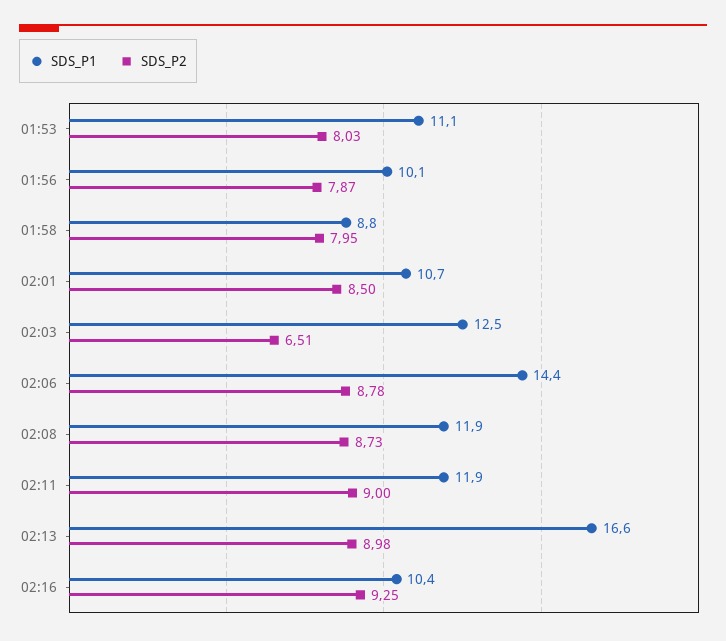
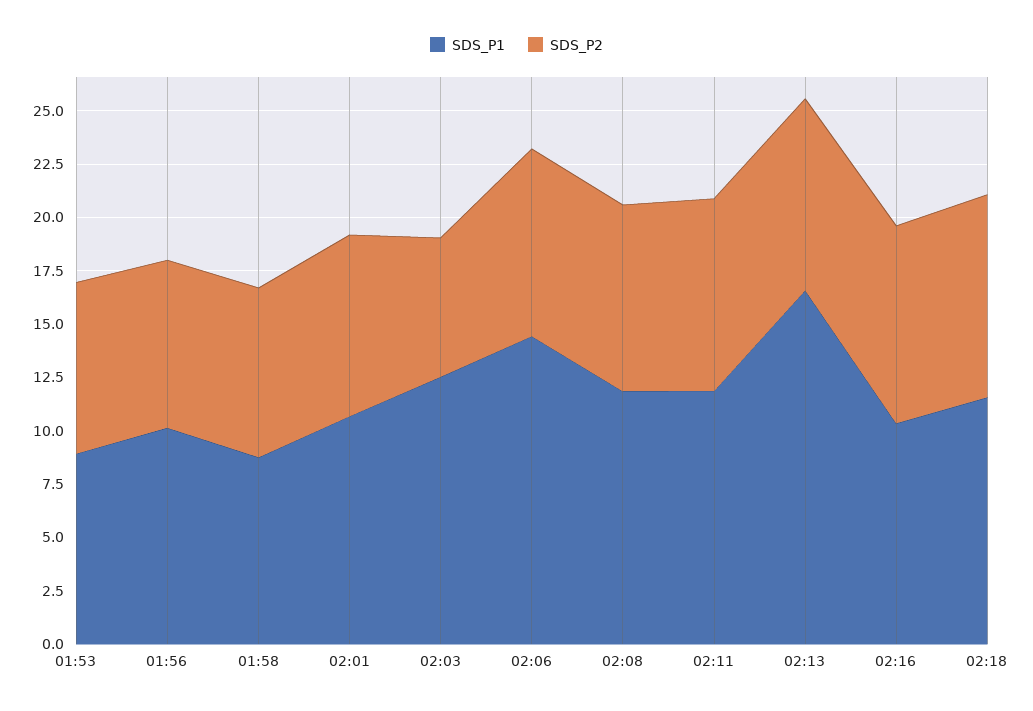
SDS_P1, 01:53: 11.1 -> 9
SDS_P1, 02:18: none -> 11.5
SDS_P2, 02:18: none -> 9.5

